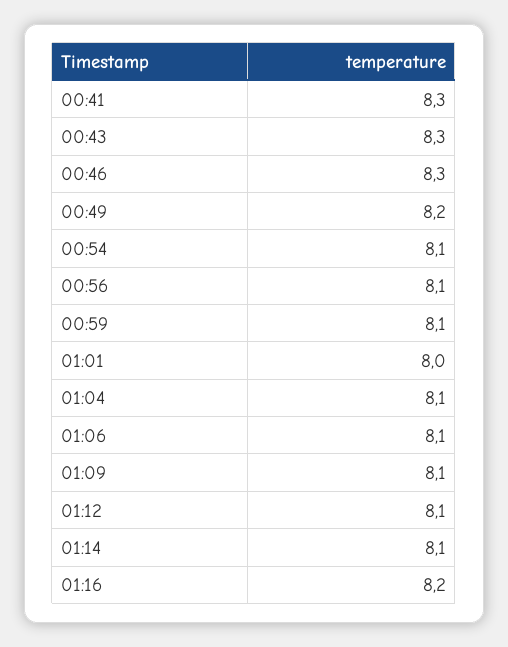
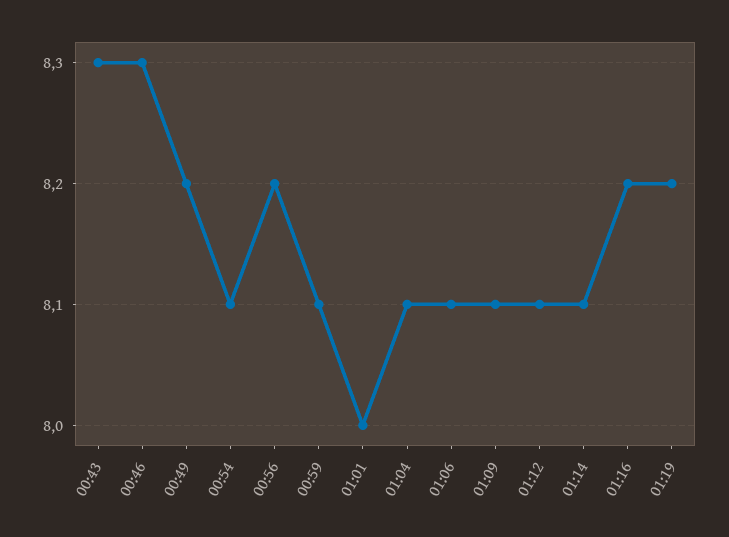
00:41: 8.3 -> none
00:56: 8.1 -> 8.2
01:19: none -> 8.2

